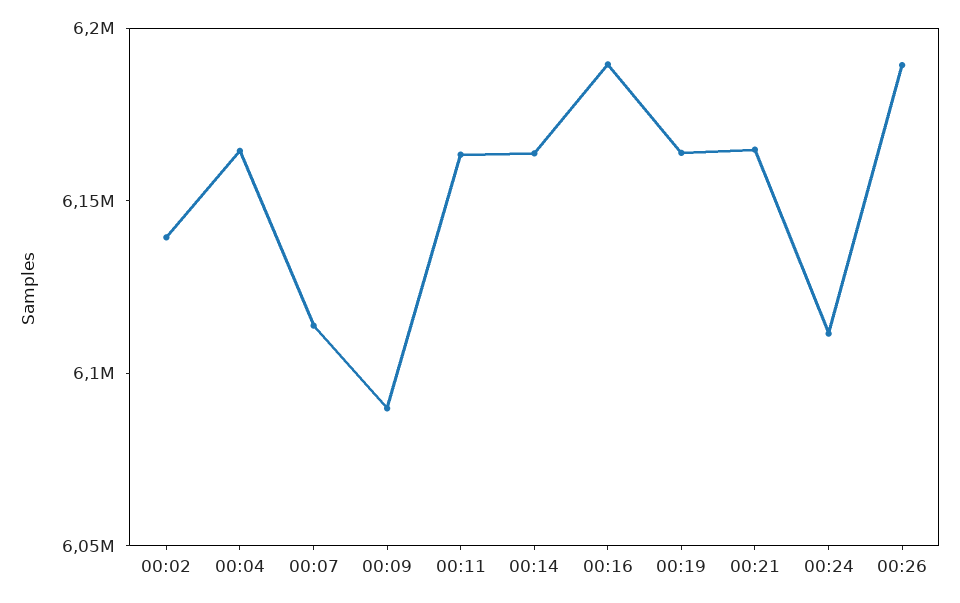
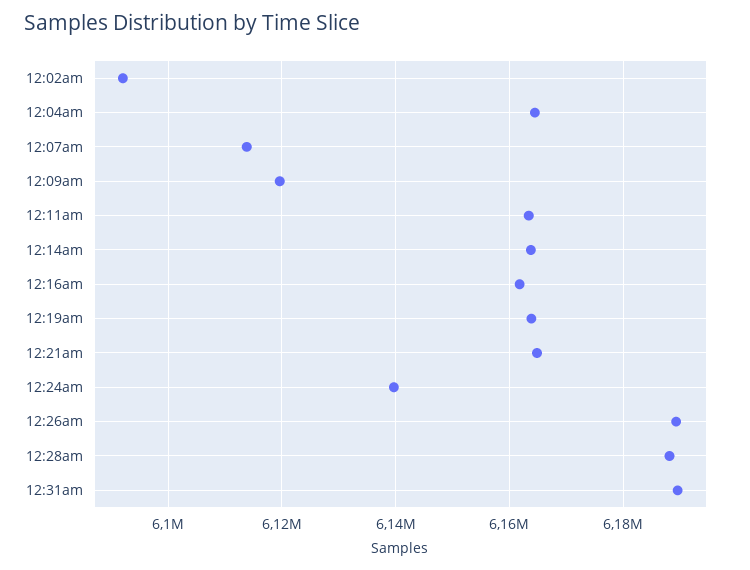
00:02: 6140000 -> 6092000
00:09: 6090000 -> 6120000
00:16: 6190000 -> 6162000
00:24: 6110000 -> 6140000
12:28am: none -> 6188000
12:31am: none -> 6190000

